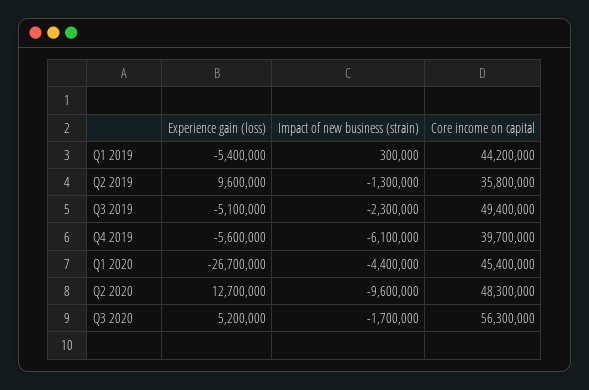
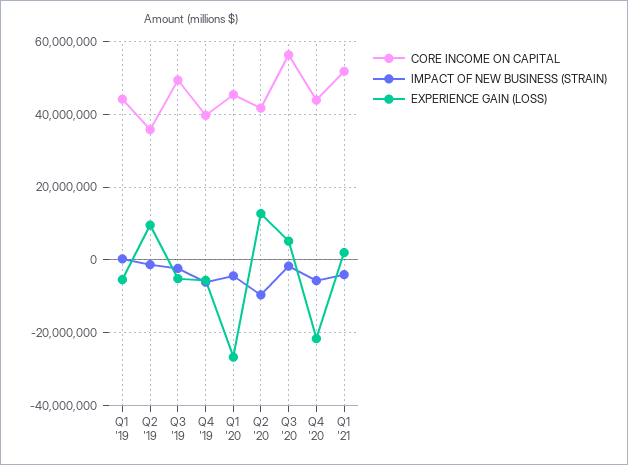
Core income on capital, Q2 2020: 48300000 -> 42000000
Core income on capital, Q4 '20: none -> 44000000
Impact of new business (strain), Q4 '20: none -> -6000000
Experience gain (loss), Q4 '20: none -> -22000000
Core income on capital, Q1 '21: none -> 52000000
Impact of new business (strain), Q1 '21: none -> -4000000
Experience gain (loss), Q1 '21: none -> 2000000

